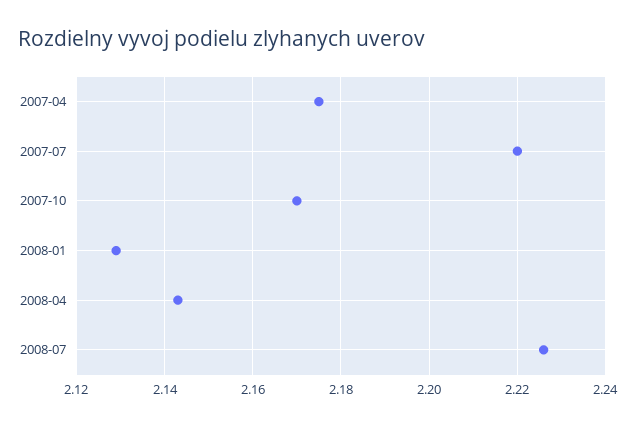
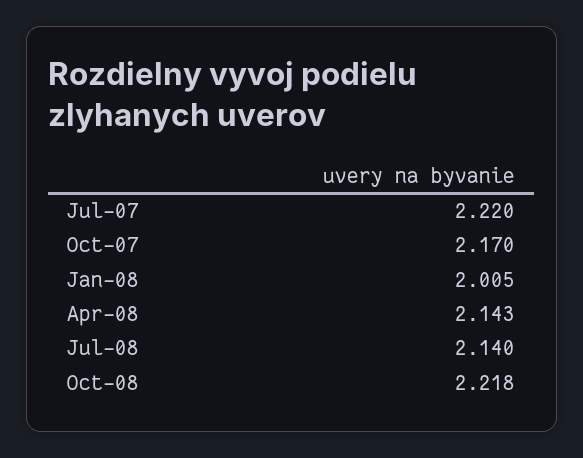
2007-04: 2.175 -> none
2008-01: 2.13 -> 2.005
2008-07: 2.225 -> 2.14
Oct-08: none -> 2.218

